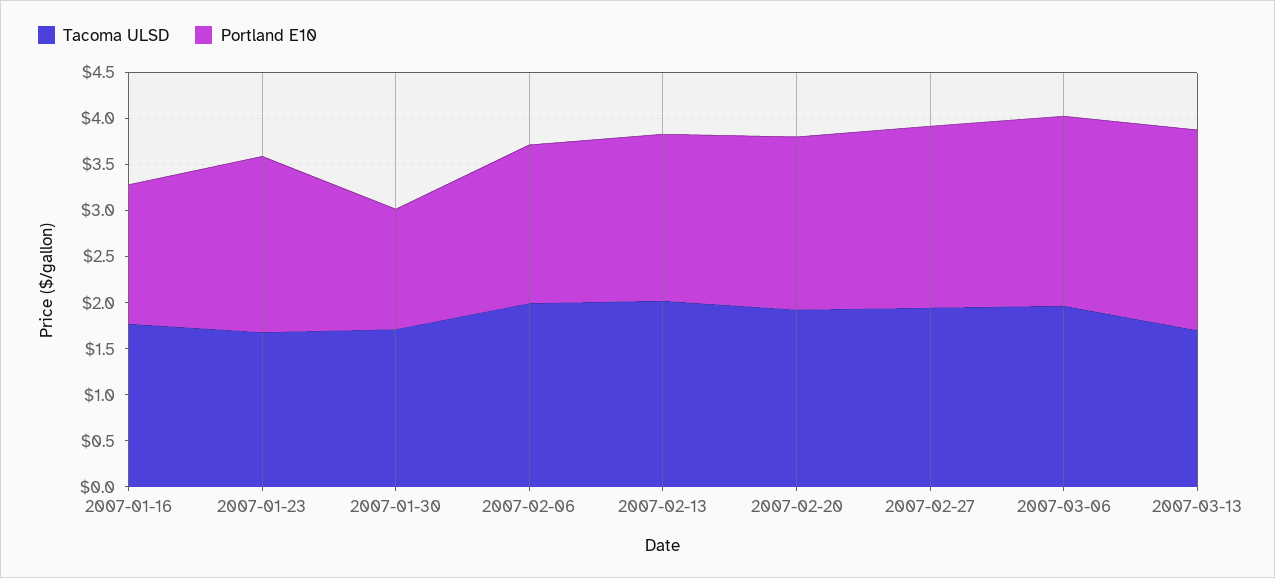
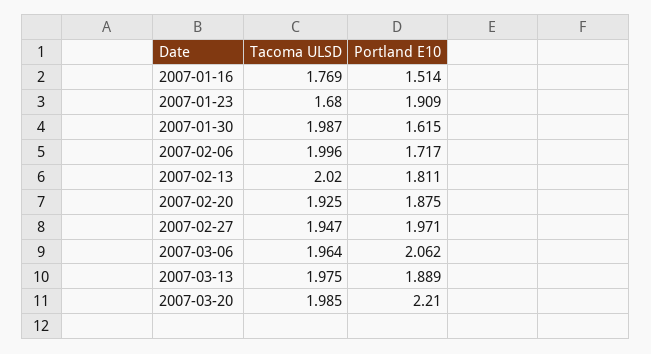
Tacoma ULSD, 2007-01-30: 1.7 -> 1.987
Portland E10, 2007-01-30: 1.3 -> 1.615
Tacoma ULSD, 2007-03-13: 1.7 -> 1.975
Portland E10, 2007-03-13: 2.2 -> 1.889
Tacoma ULSD, 2007-03-20: none -> 1.985
Portland E10, 2007-03-20: none -> 2.21

